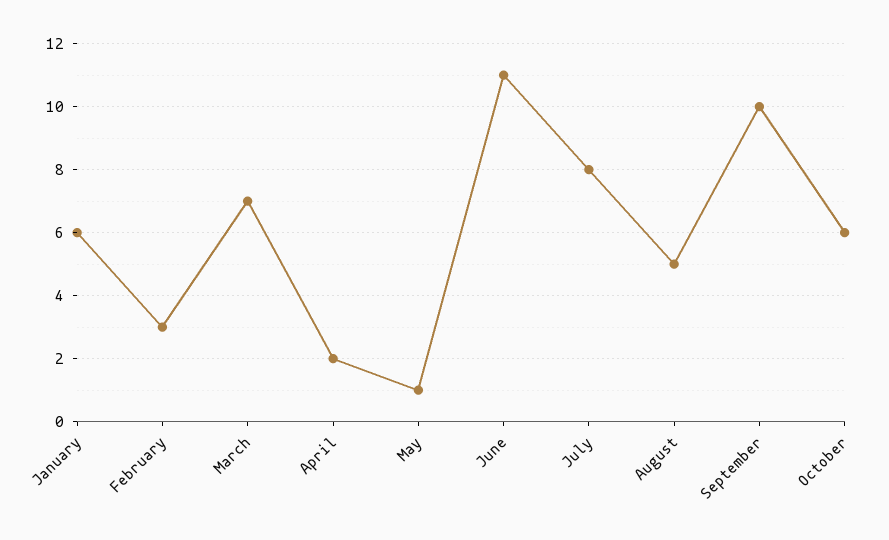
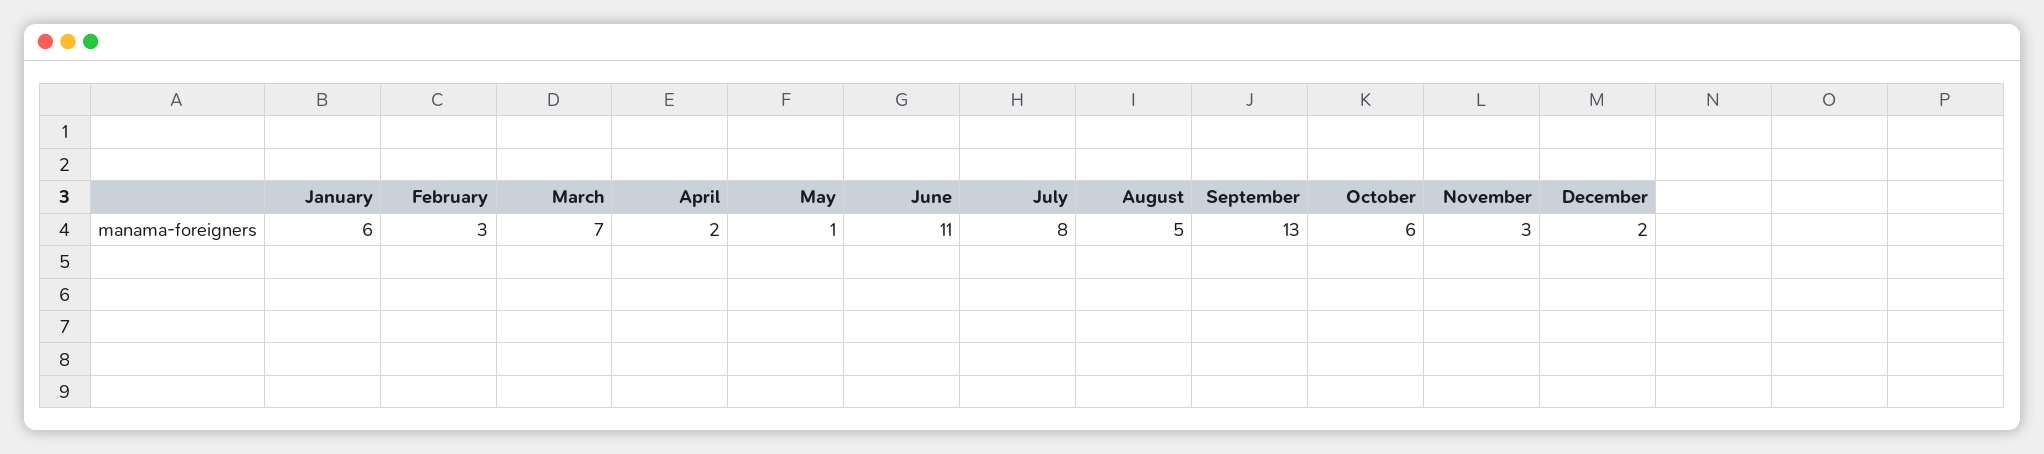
September: 10 -> 13
November: none -> 3
December: none -> 2

